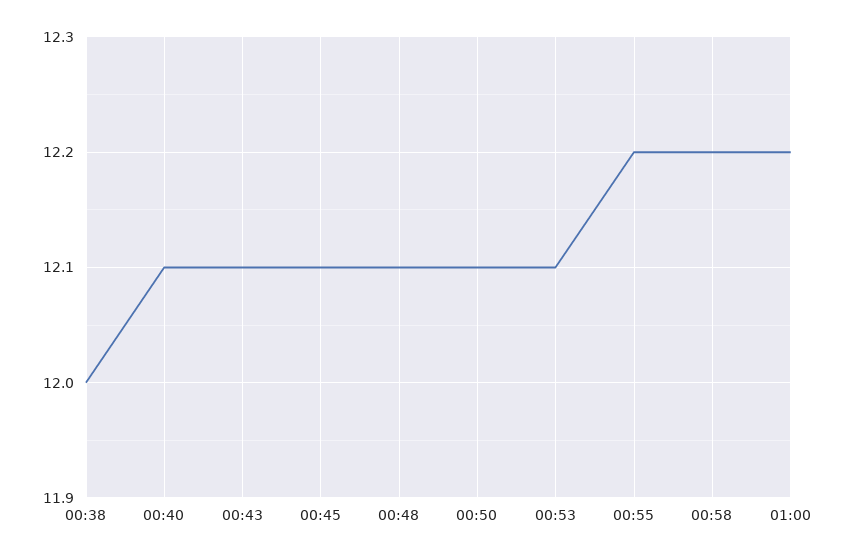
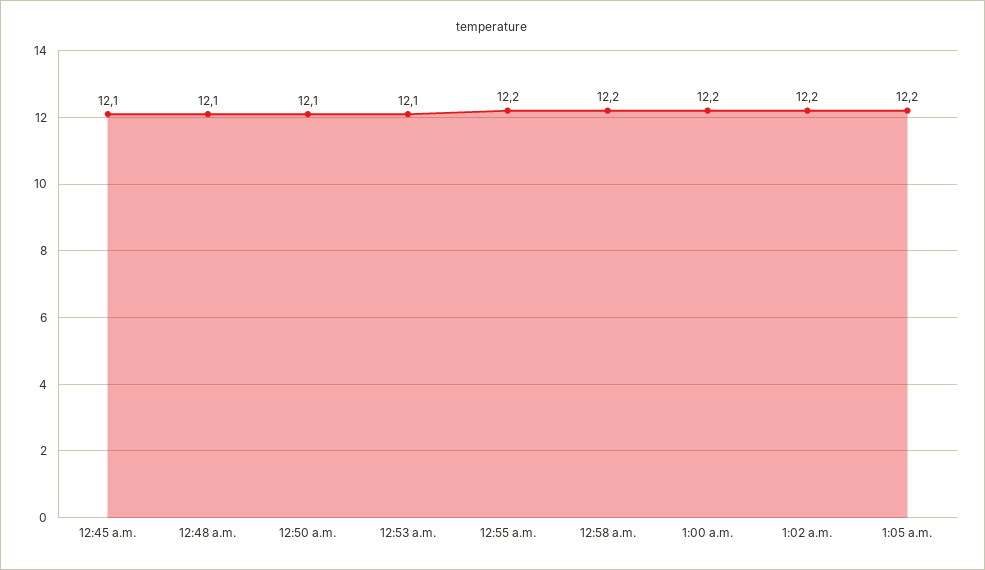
00:38: 12 -> none
00:40: 12.1 -> none
00:43: 12.1 -> none
1:02 a.m.: none -> 12.2
1:05 a.m.: none -> 12.2

